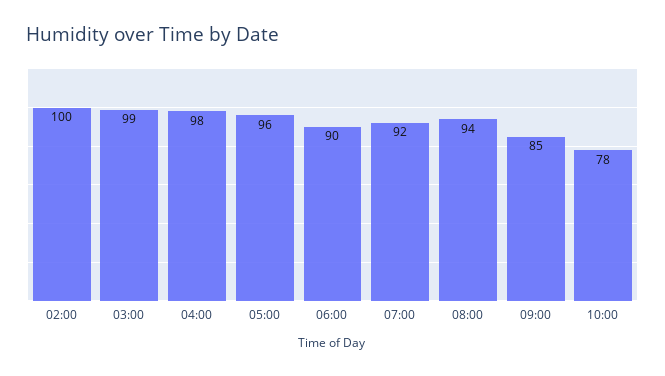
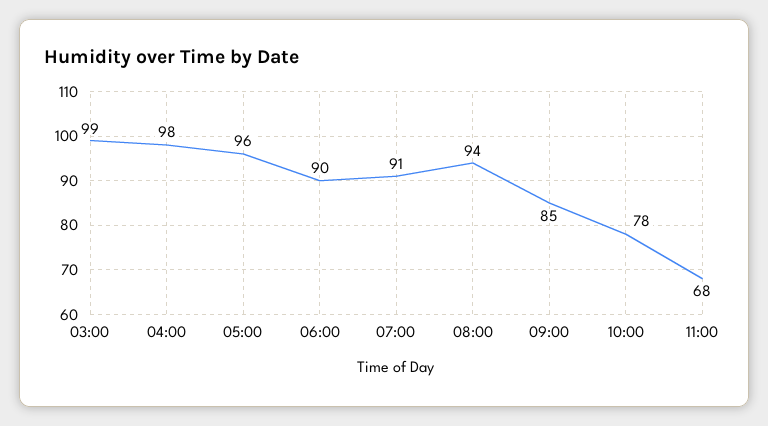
02:00: 100 -> none
07:00: 92 -> 91
11:00: none -> 68

